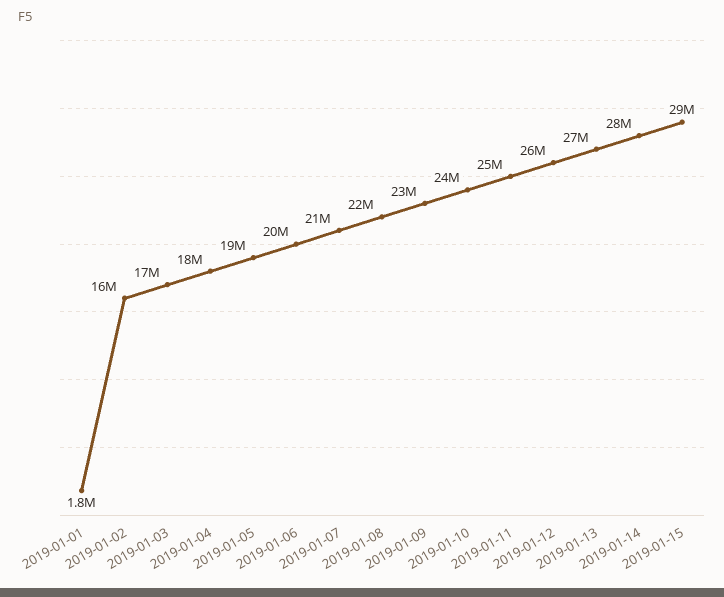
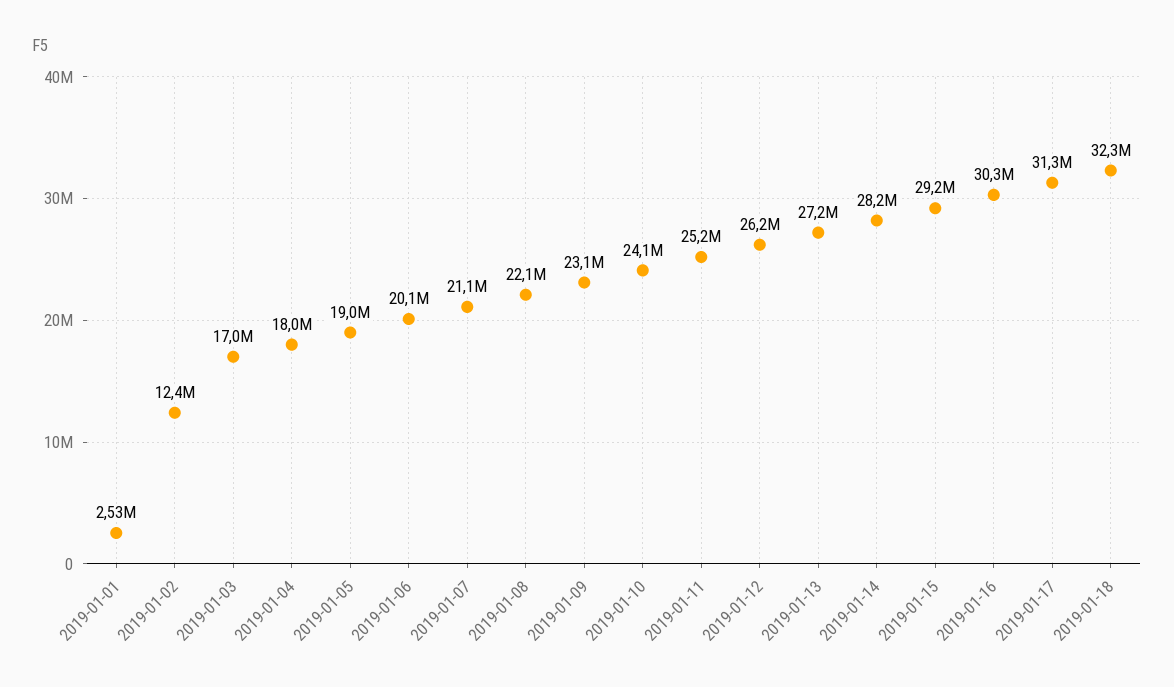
2019-01-01: 1800000 -> 2530000
2019-01-02: 16000000 -> 12400000
2019-01-16: none -> 30300000
2019-01-17: none -> 31300000
2019-01-18: none -> 32300000

